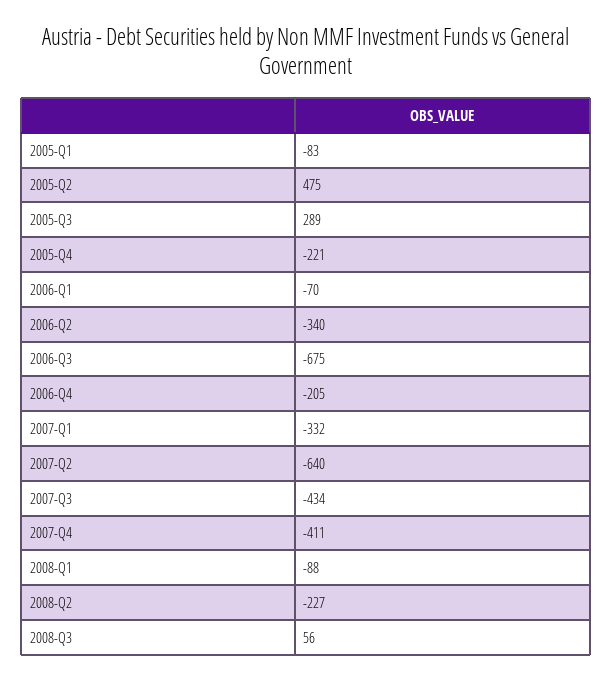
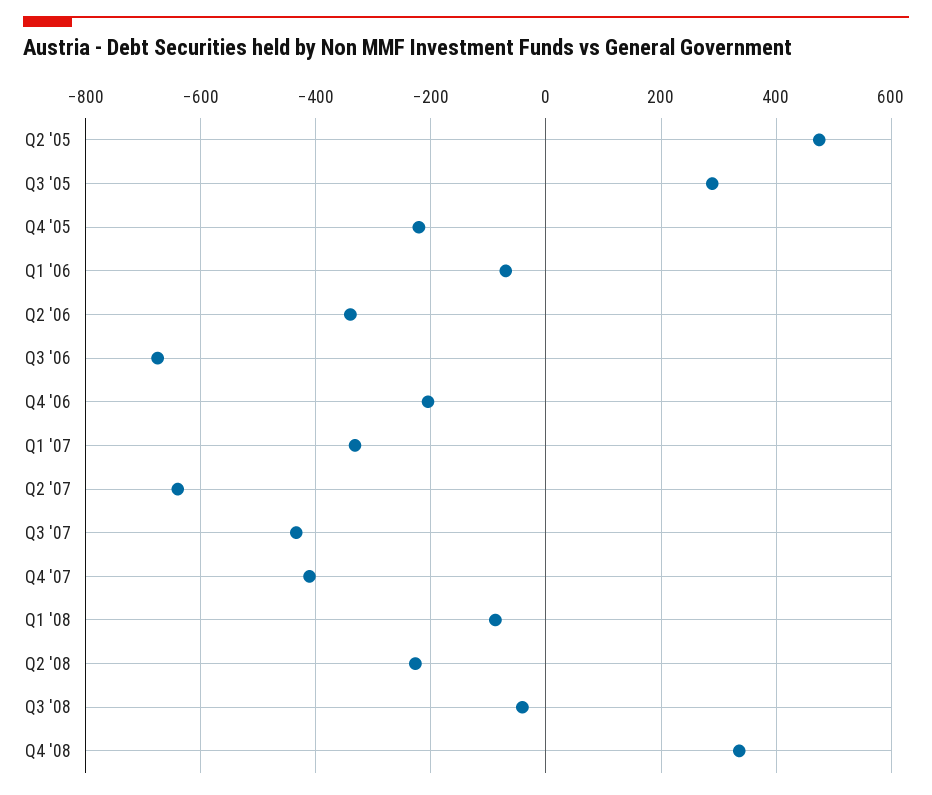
2005-Q1: -83 -> none
2008-Q3: 56 -> -40
Q4 '08: none -> 340

